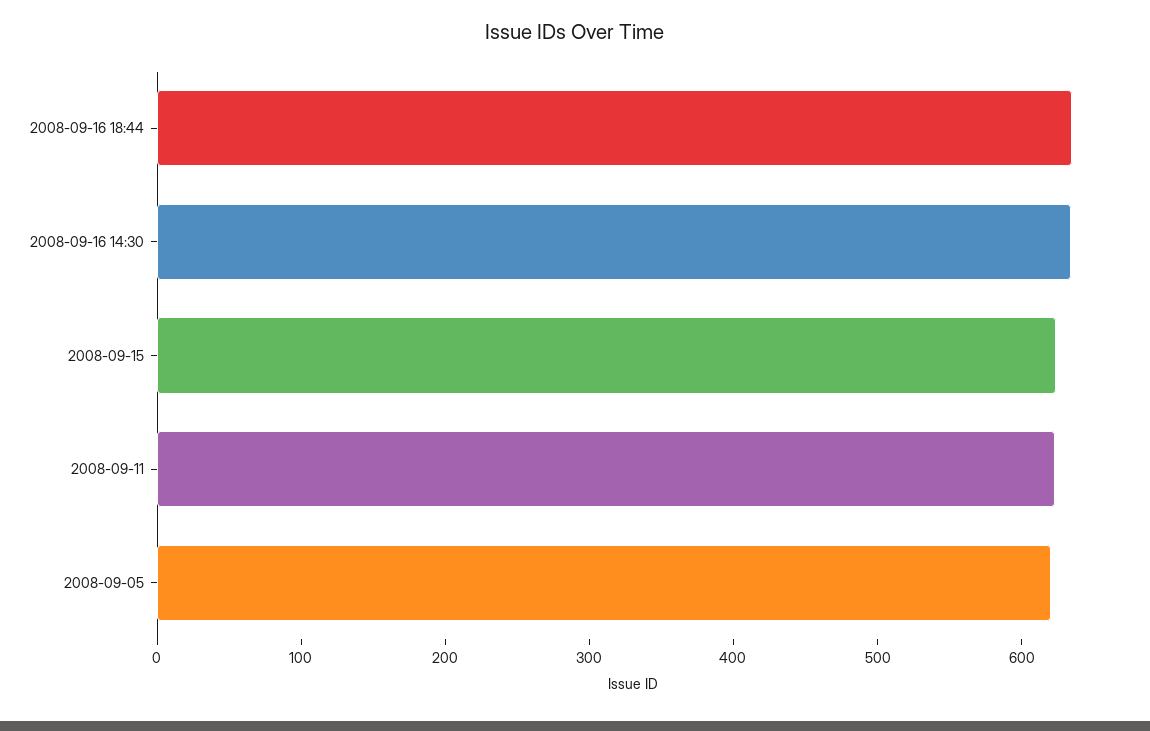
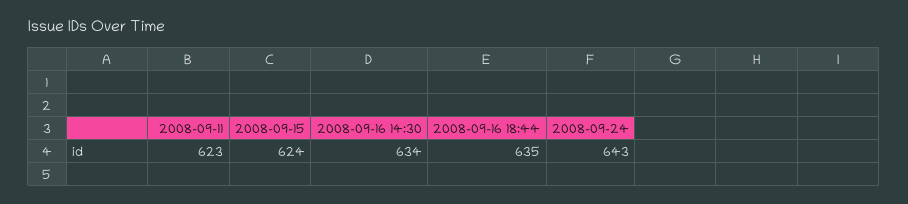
2008-09-05: 620 -> none
2008-09-24: none -> 643

